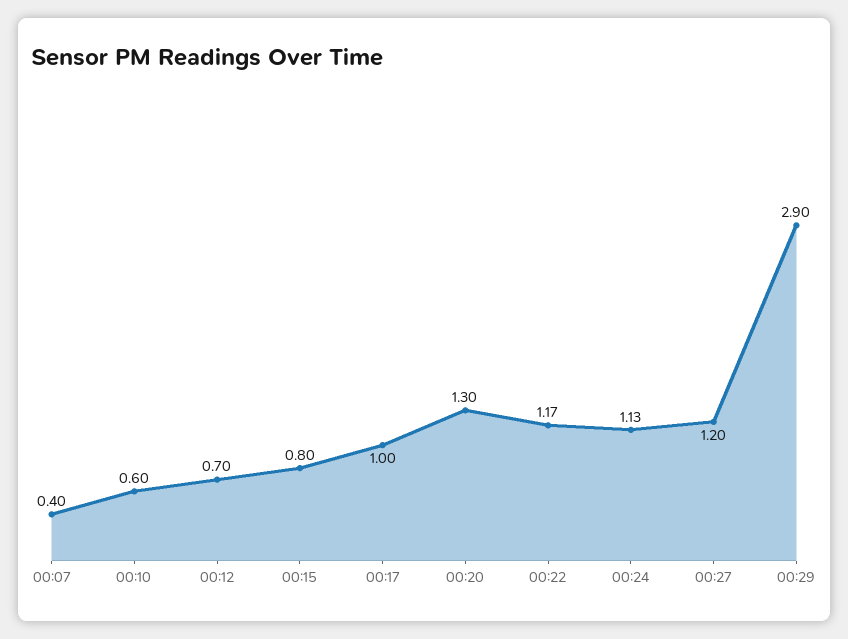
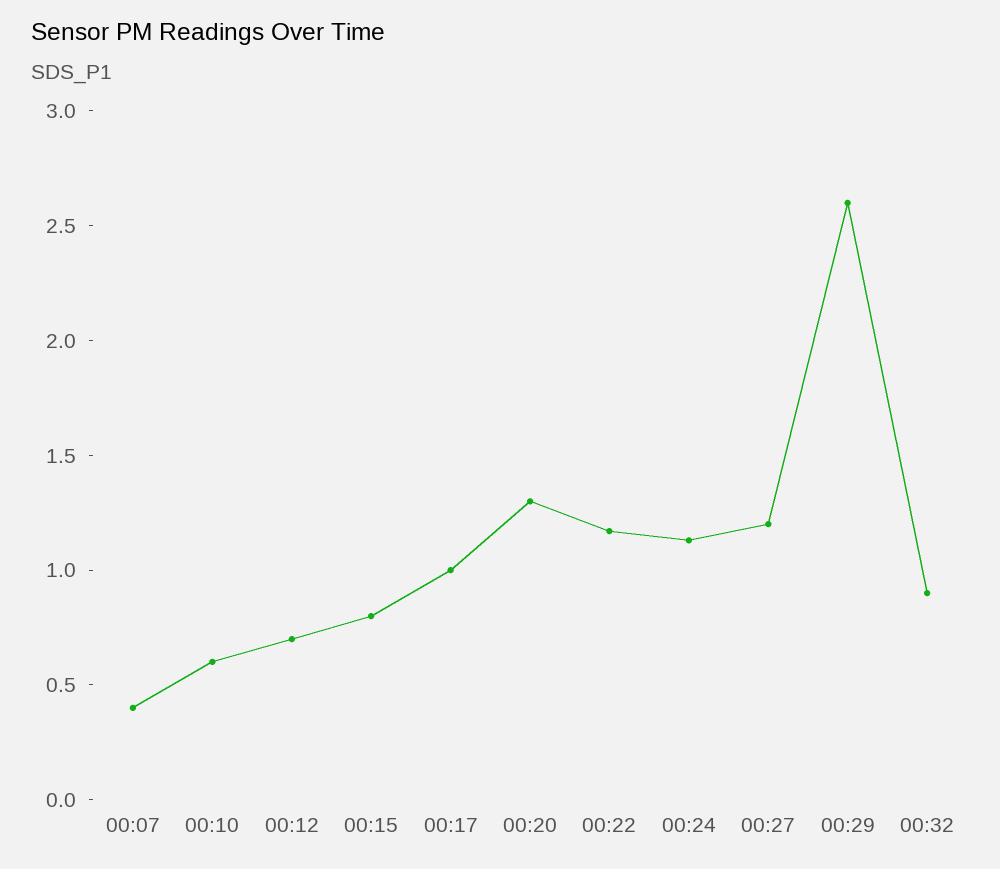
00:29: 2.9 -> 2.6
00:32: none -> 0.9

